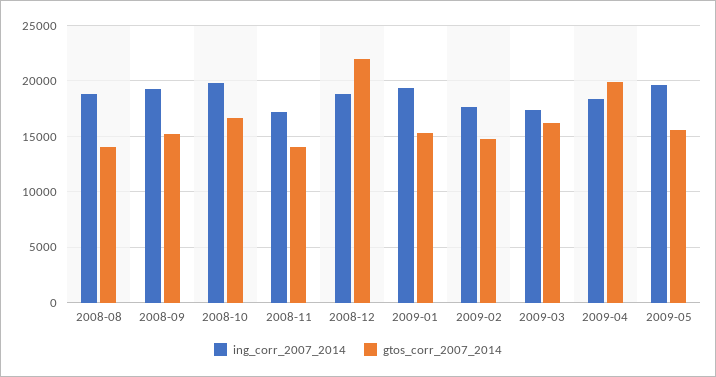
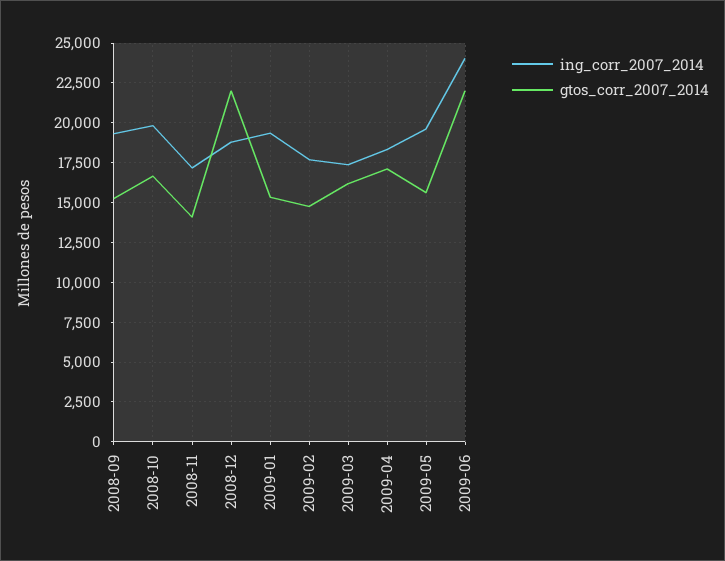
ing_corr_2007_2014, 2008-08: 19000 -> none
gtos_corr_2007_2014, 2008-08: 14000 -> none
gtos_corr_2007_2014, 2009-04: 20000 -> 17000
ing_corr_2007_2014, 2009-06: none -> 24000
gtos_corr_2007_2014, 2009-06: none -> 22000

